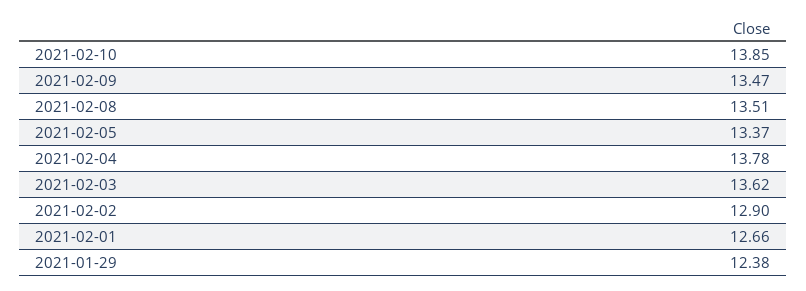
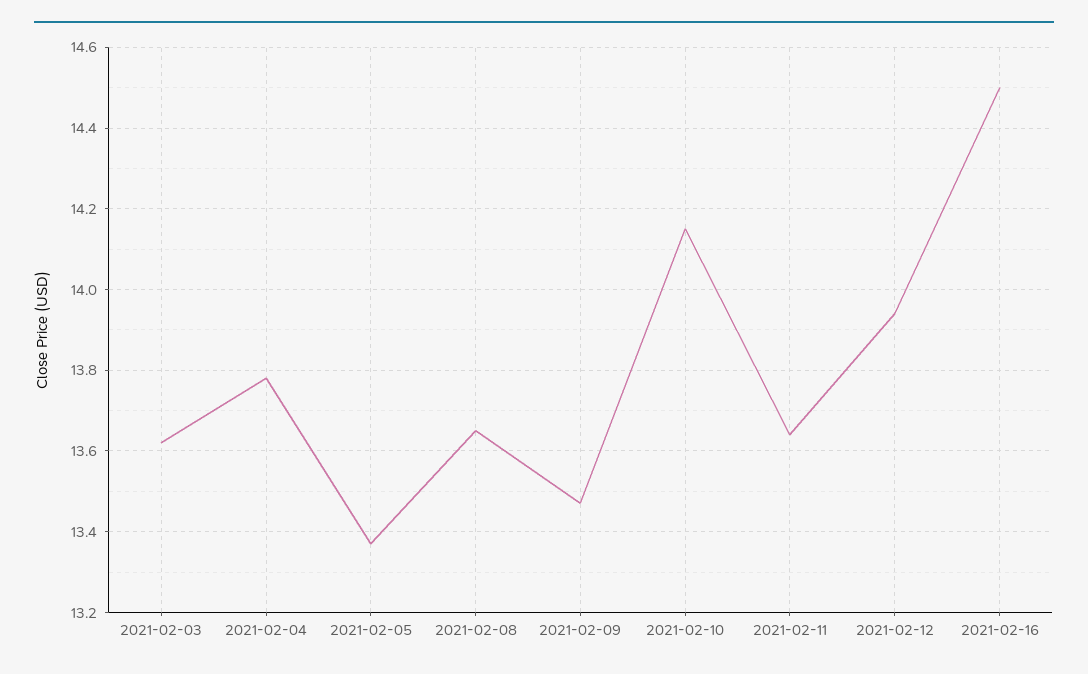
2021-02-10: 13.85 -> 14.15
2021-02-08: 13.51 -> 13.65
2021-02-02: 12.9 -> none
2021-02-01: 12.66 -> none
2021-01-29: 12.38 -> none
2021-02-11: none -> 13.65
2021-02-12: none -> 13.95
2021-02-16: none -> 14.5

